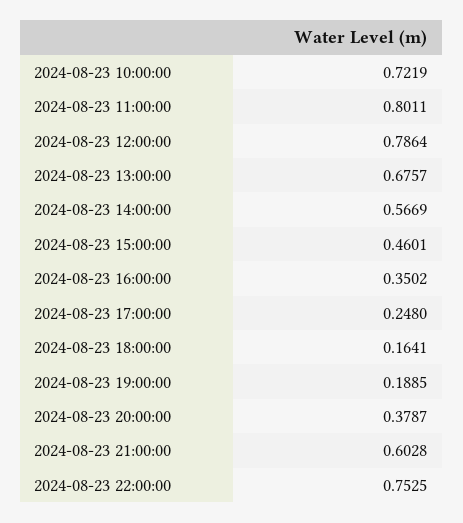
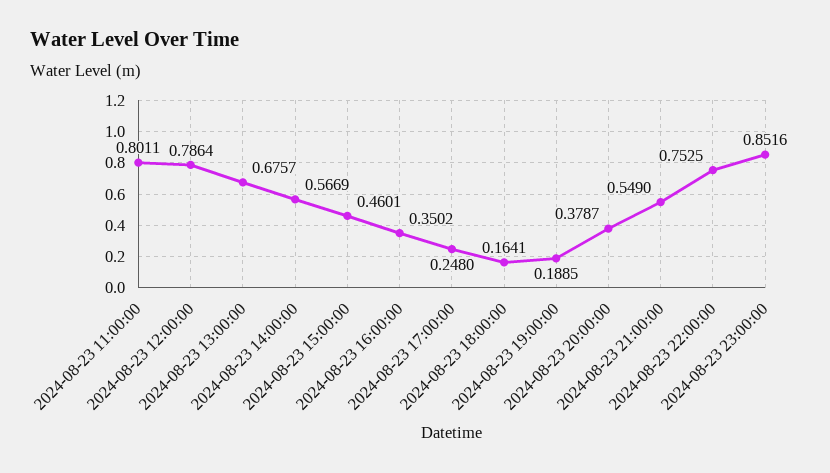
2024-08-23 10:00:00: 0.7219 -> none
2024-08-23 21:00:00: 0.6028 -> 0.549
2024-08-23 23:00:00: none -> 0.8516

